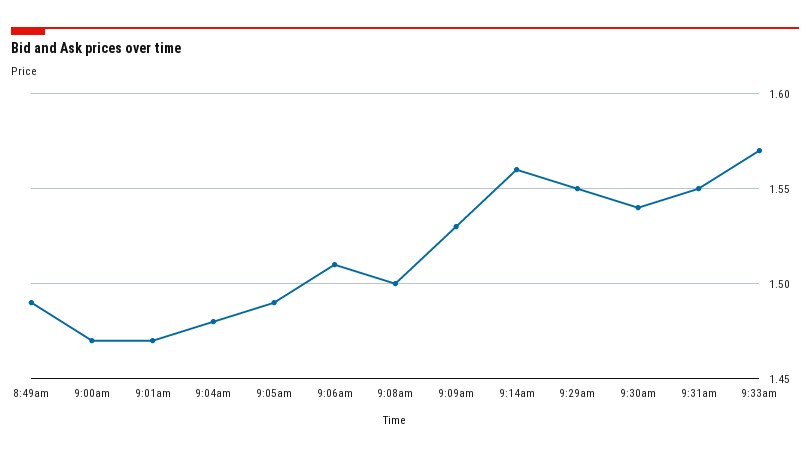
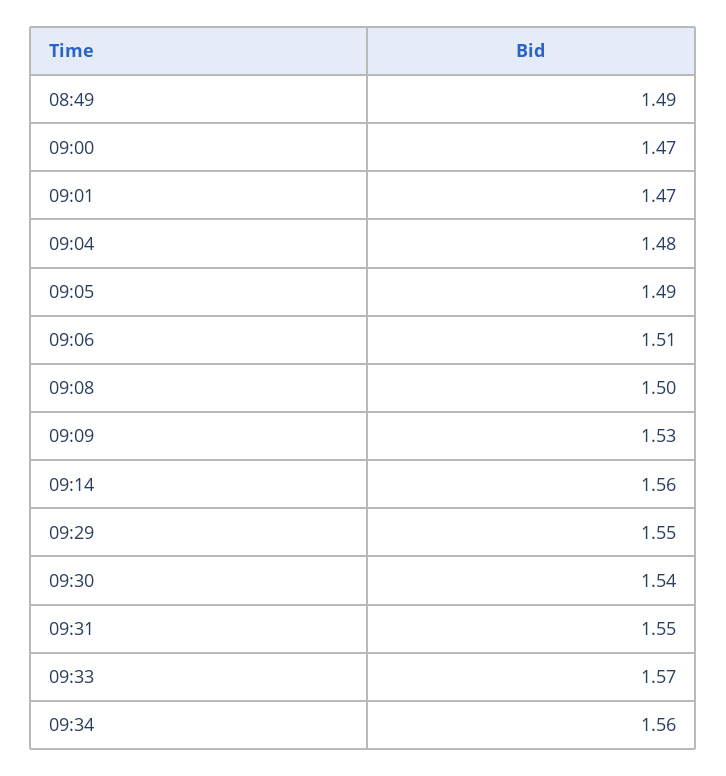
09:34: none -> 1.56

